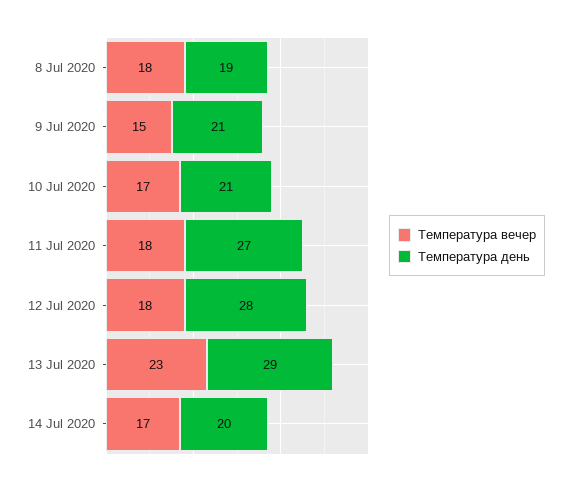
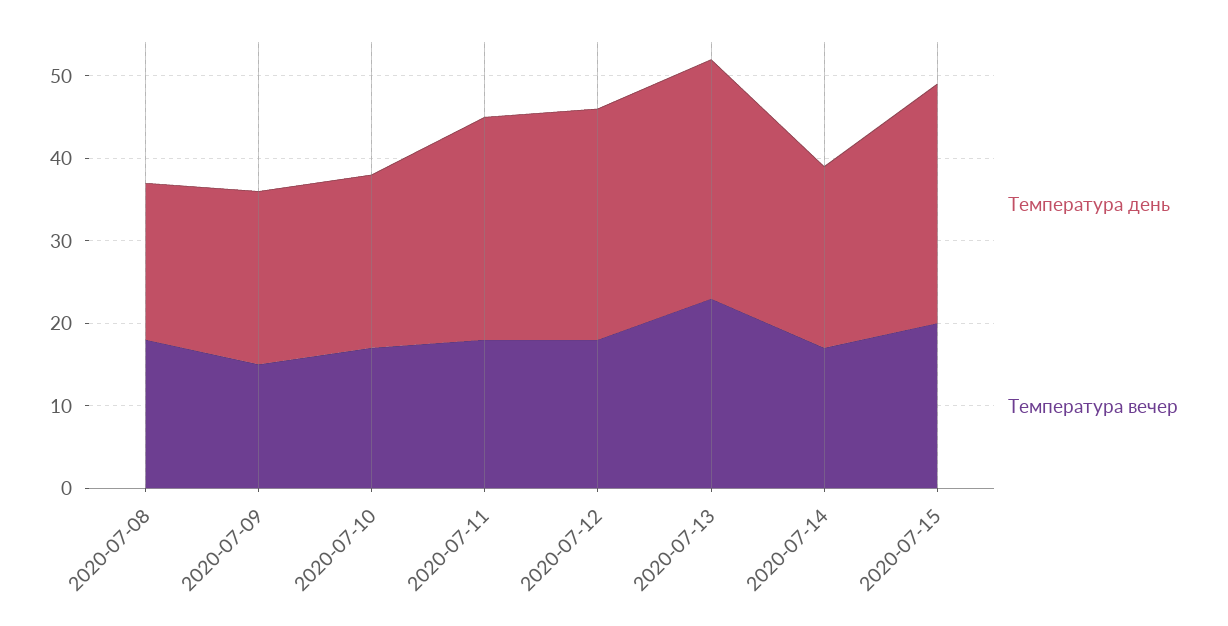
Температура день, 14 Jul 2020: 20 -> 22
Температура день, 2020-07-15: none -> 29
Температура вечер, 2020-07-15: none -> 20

